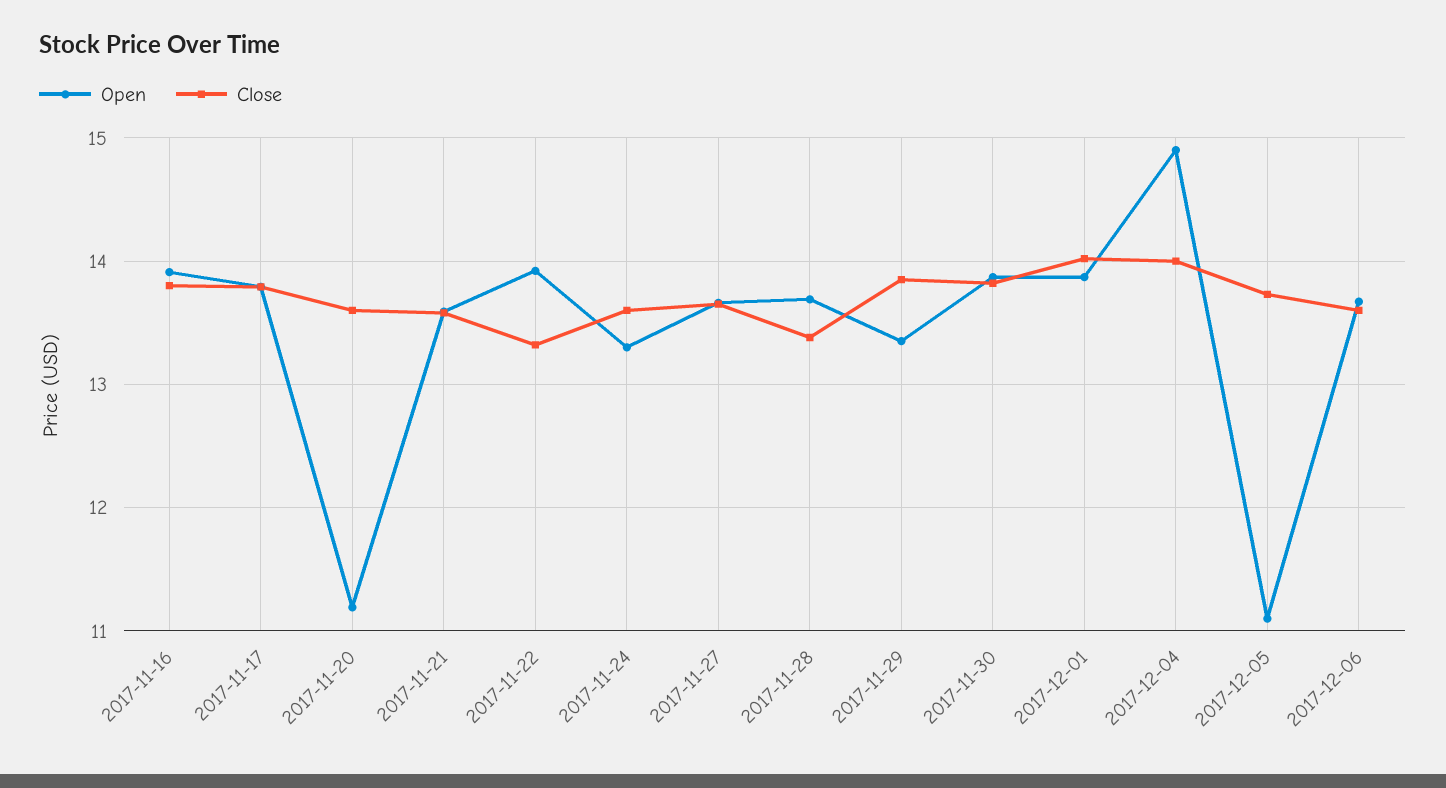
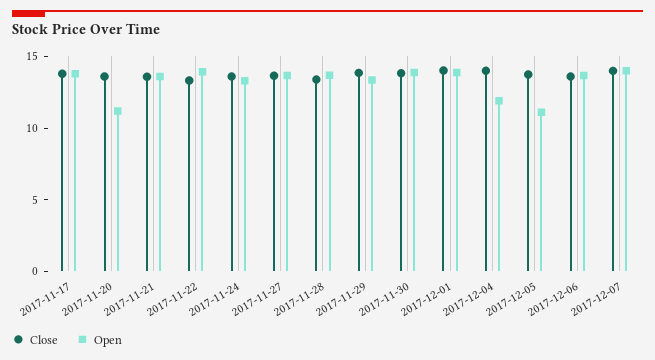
Open, 2017-11-16: 13.9 -> none
Close, 2017-11-16: 13.8 -> none
Open, 2017-12-04: 14.9 -> 12
Close, 2017-12-07: none -> 14
Open, 2017-12-07: none -> 14

